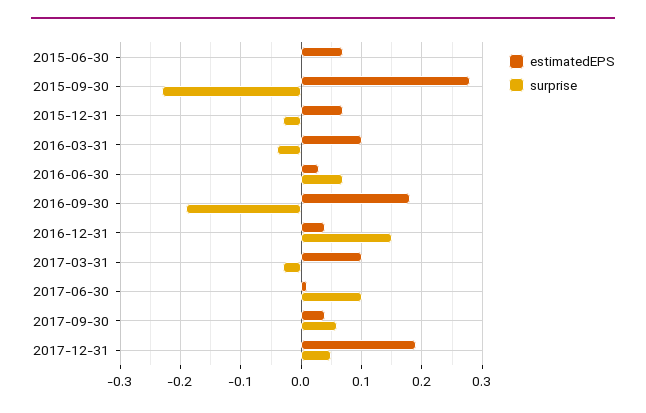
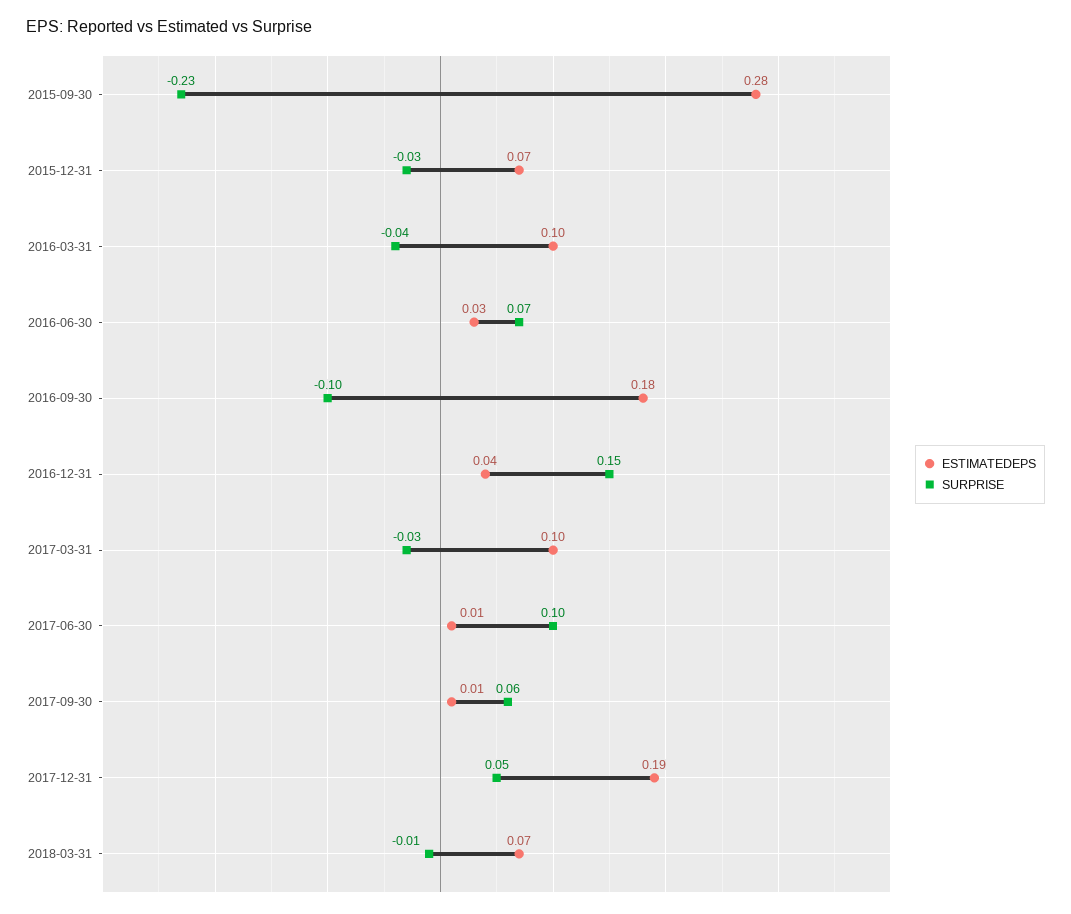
estimatedEPS, 2015-06-30: 0.07 -> none
surprise, 2015-06-30: 0 -> none
surprise, 2016-09-30: -0.19 -> -0.1
estimatedEPS, 2017-09-30: 0.04 -> 0.01
estimatedEPS, 2018-03-31: none -> 0.07
surprise, 2018-03-31: none -> -0.01

